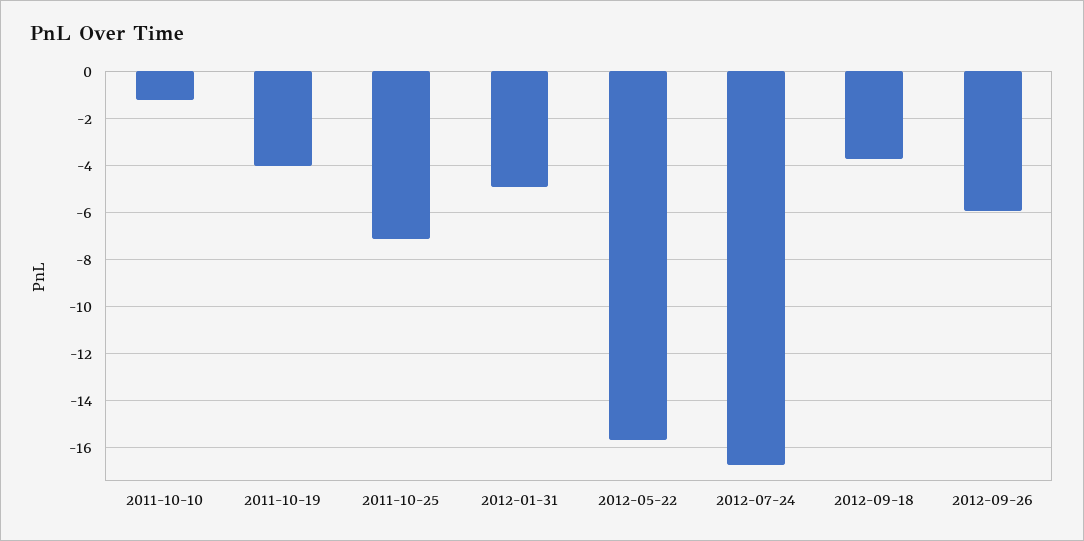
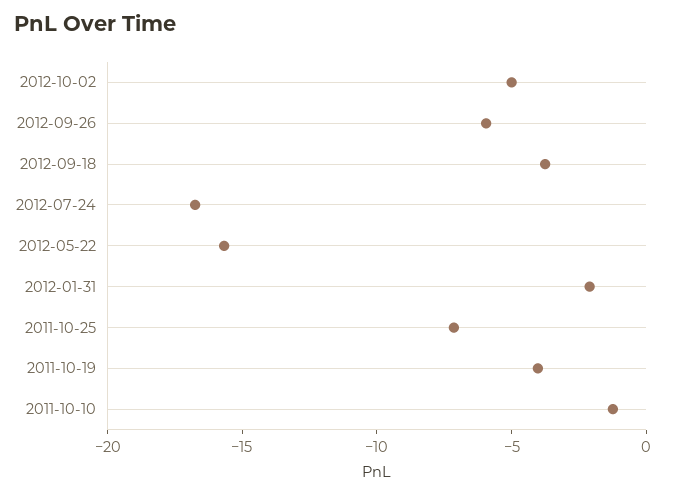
2012-01-31: -5 -> -2
2012-10-02: none -> -5

